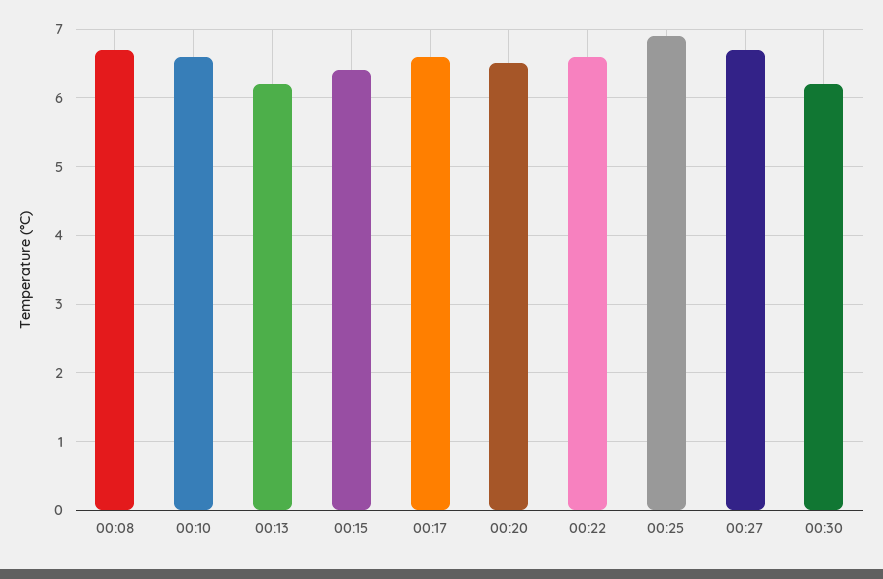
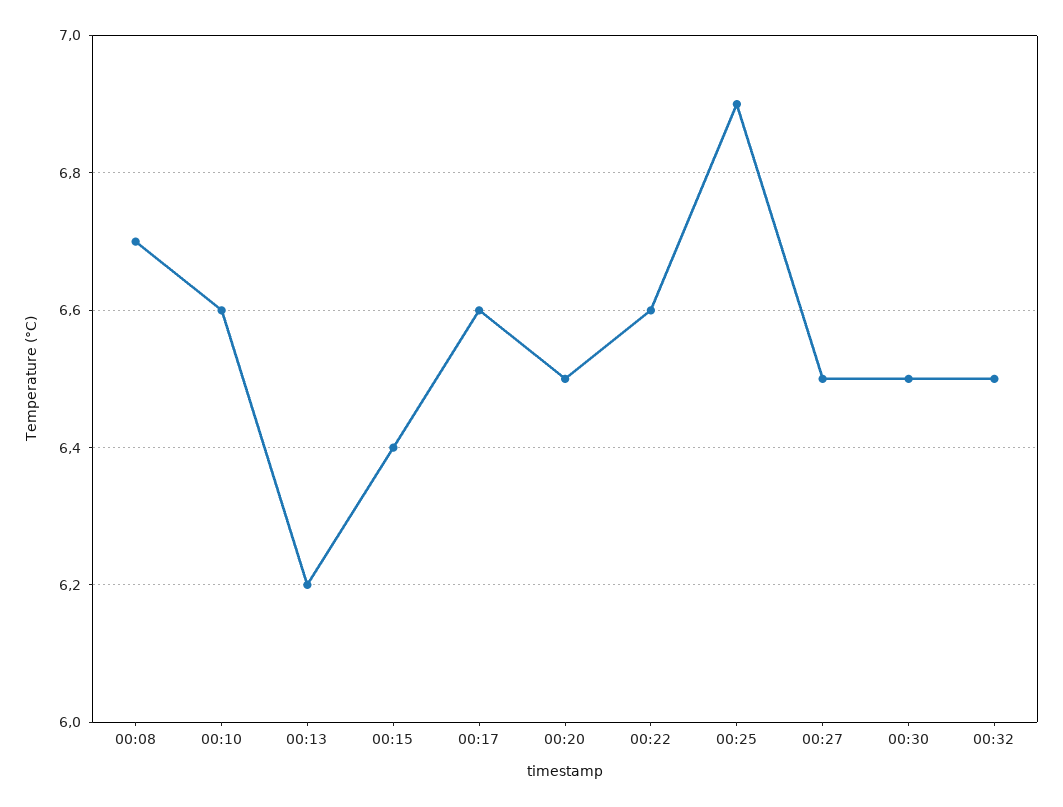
00:27: 6.7 -> 6.5
00:30: 6.2 -> 6.5
00:32: none -> 6.5

